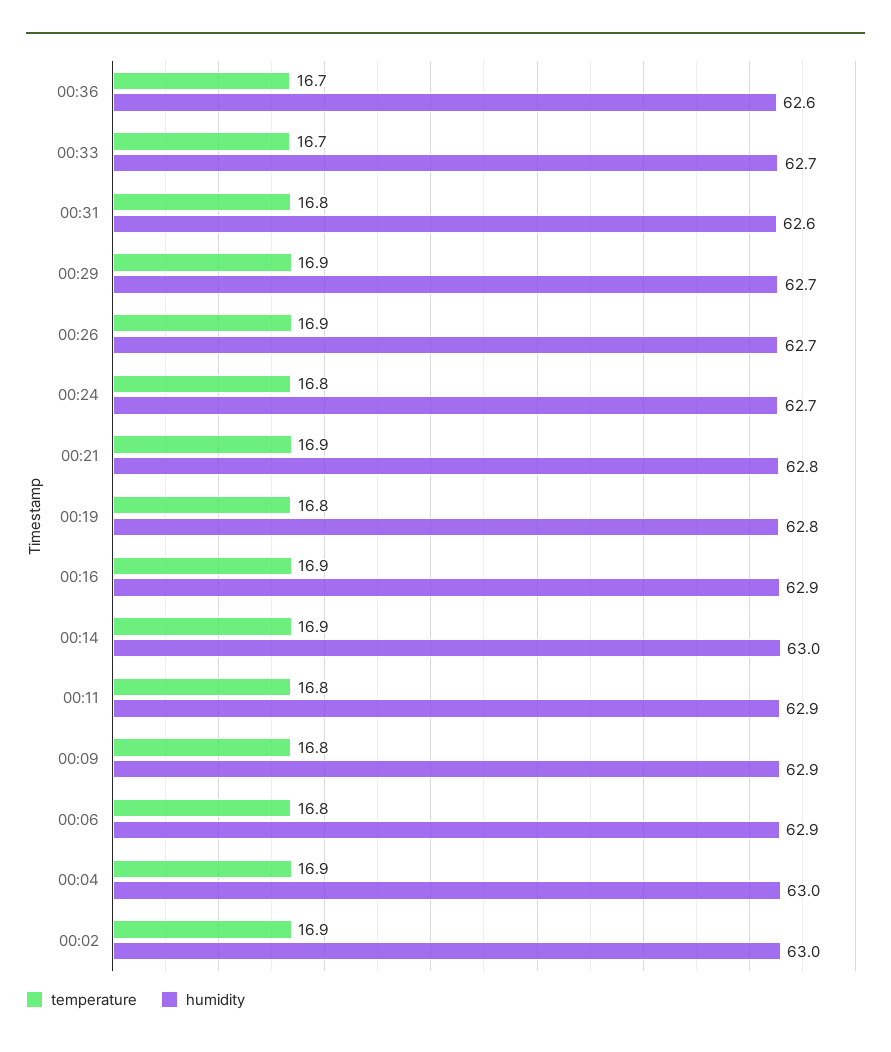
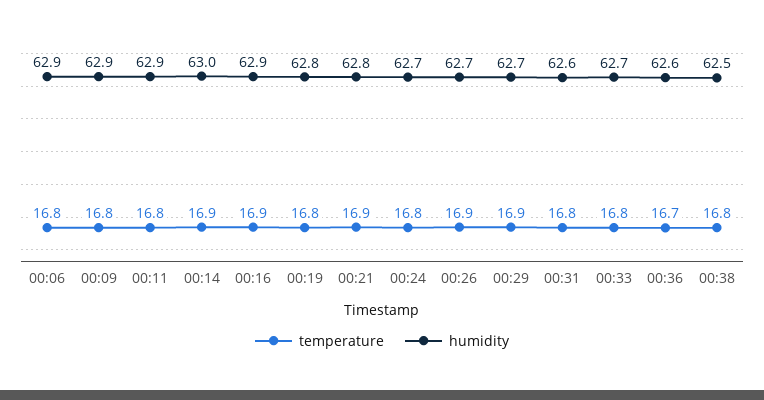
temperature, 00:33: 16.7 -> 16.8
temperature, 00:04: 16.9 -> none
humidity, 00:04: 63 -> none
temperature, 00:02: 16.9 -> none
humidity, 00:02: 63 -> none
temperature, 00:38: none -> 16.8
humidity, 00:38: none -> 62.5

